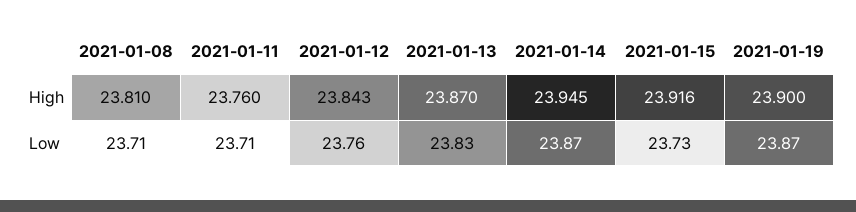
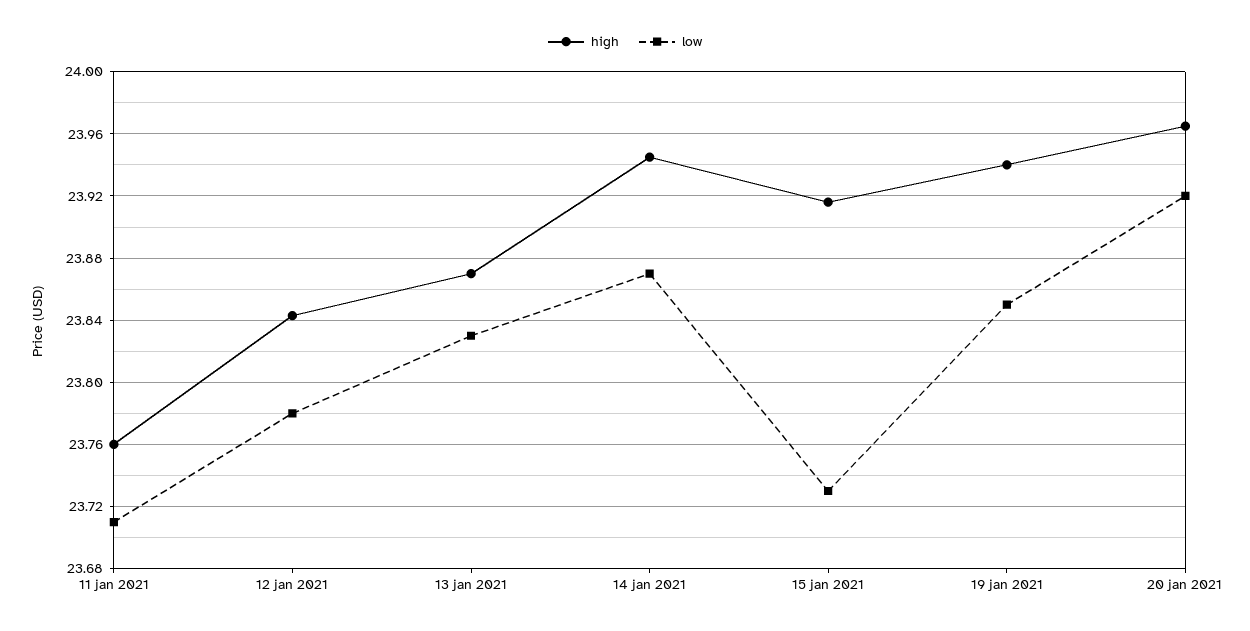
High, 2021-01-08: 23.81 -> none
High, 2021-01-19: 23.9 -> 23.94
Low, 2021-01-08: 23.71 -> none
Low, 2021-01-12: 23.76 -> 23.78
Low, 2021-01-19: 23.87 -> 23.85
High, 20 jan 2021: none -> 23.965
Low, 20 jan 2021: none -> 23.92

